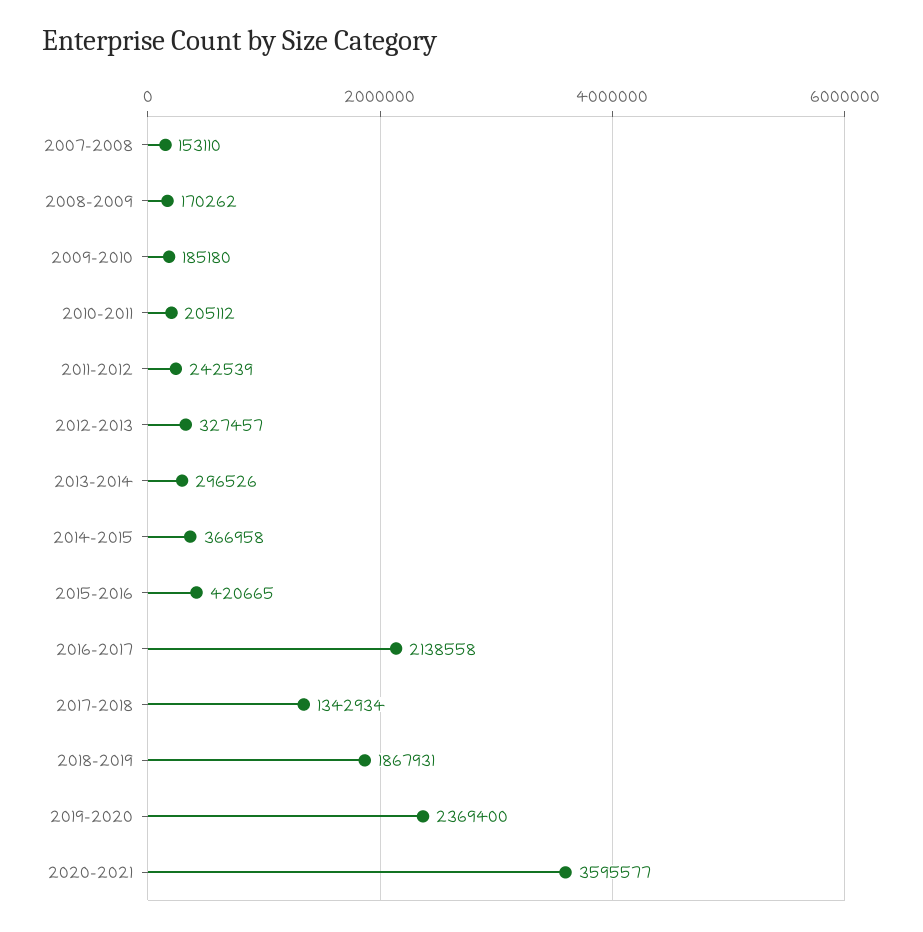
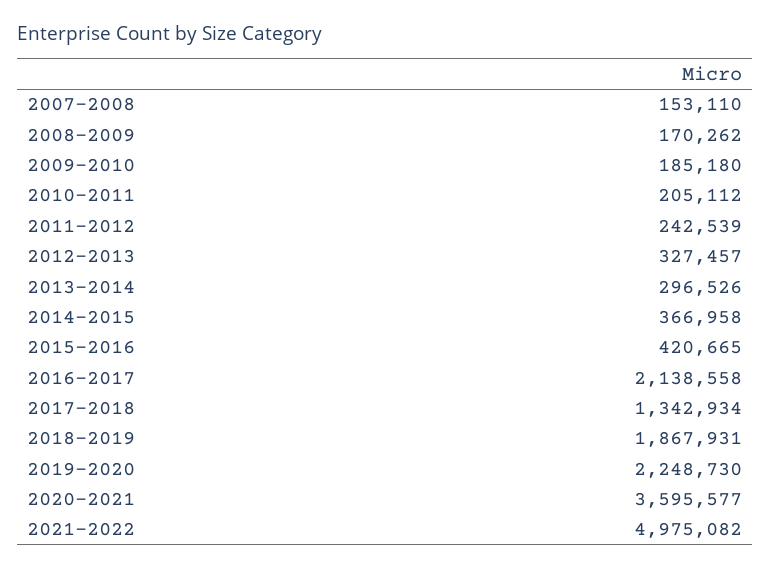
2019-2020: 2369400 -> 2248730
2021-2022: none -> 4975082

